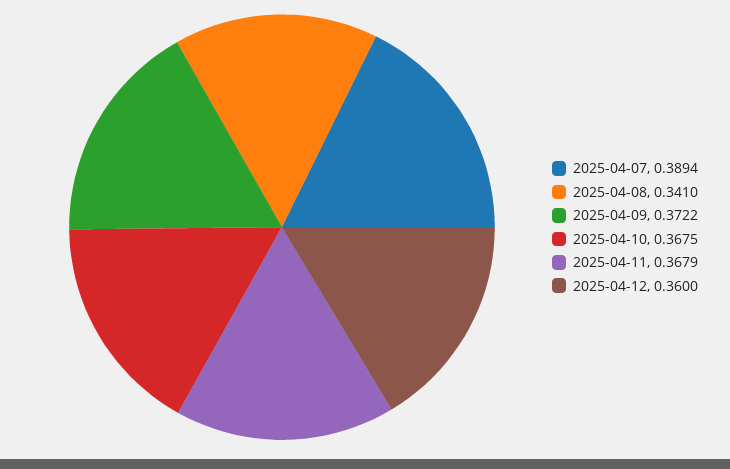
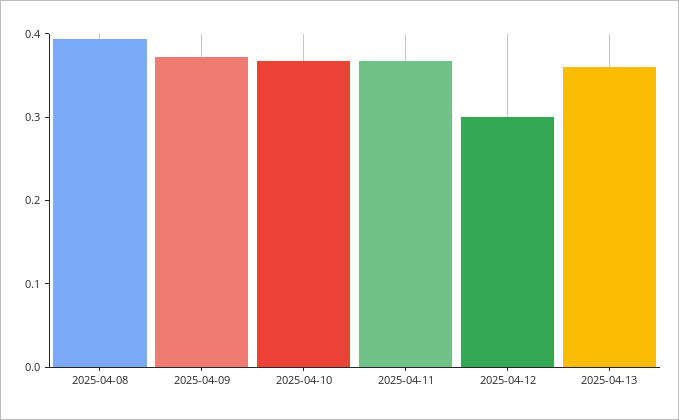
2025-04-07: 0.3894 -> none
2025-04-08: 0.341 -> 0.4
2025-04-12: 0.36 -> 0.3
2025-04-13: none -> 0.36

